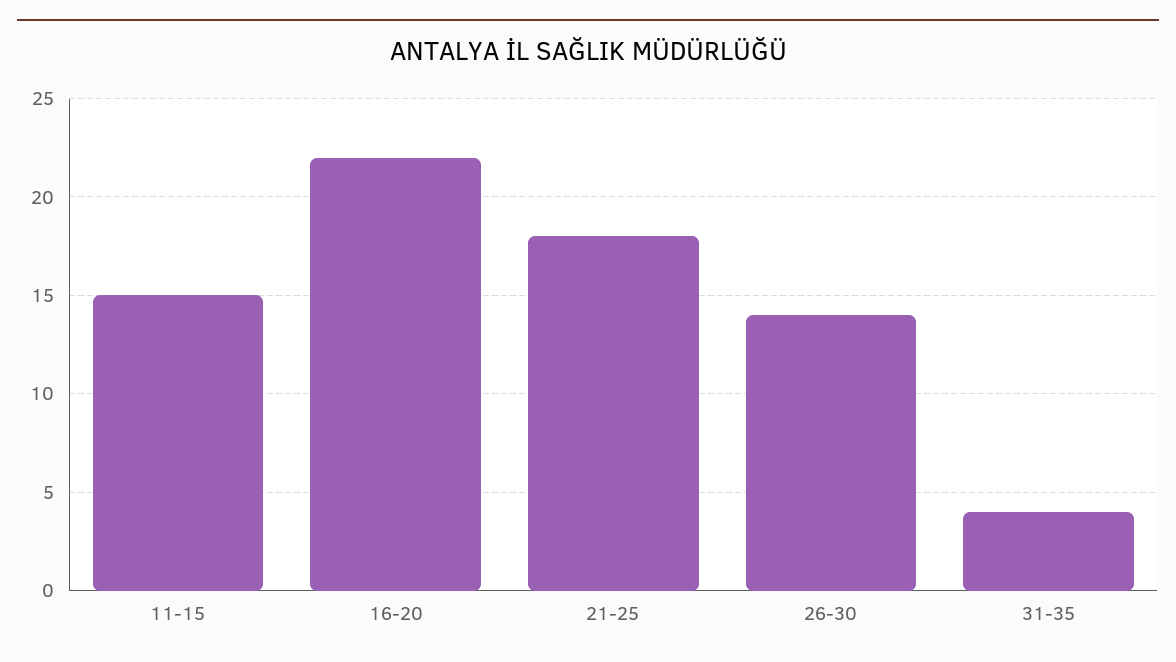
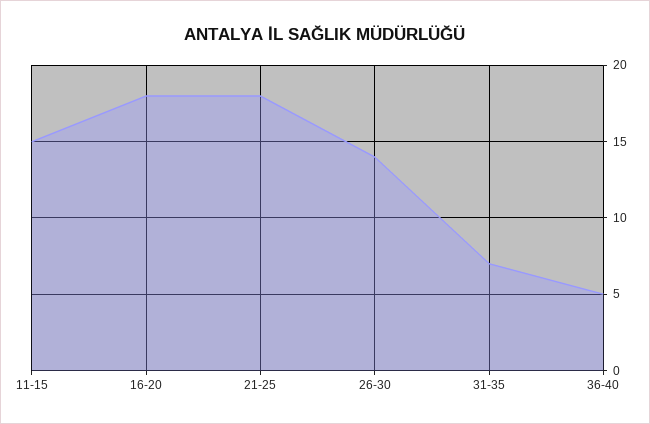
16-20: 22 -> 18
31-35: 4 -> 7
36-40: none -> 5

